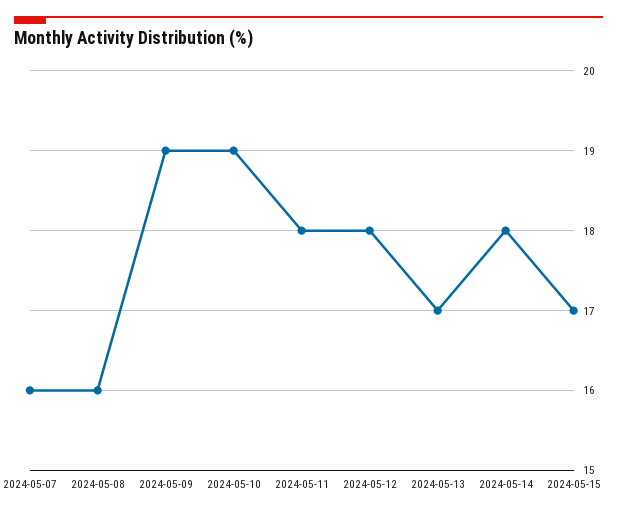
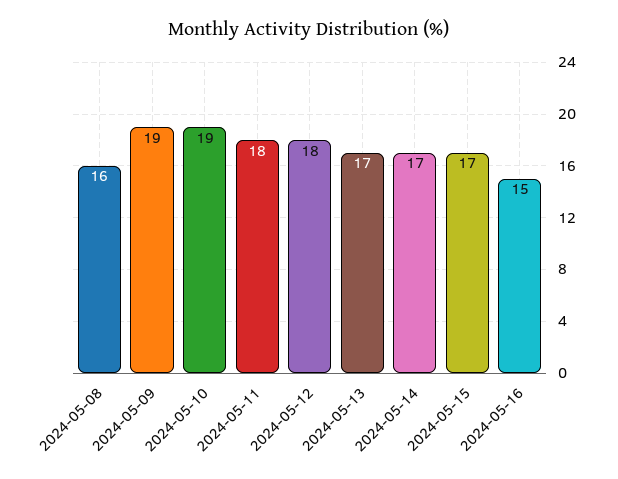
2024-05-07: 16 -> none
2024-05-14: 18 -> 17
2024-05-16: none -> 15

